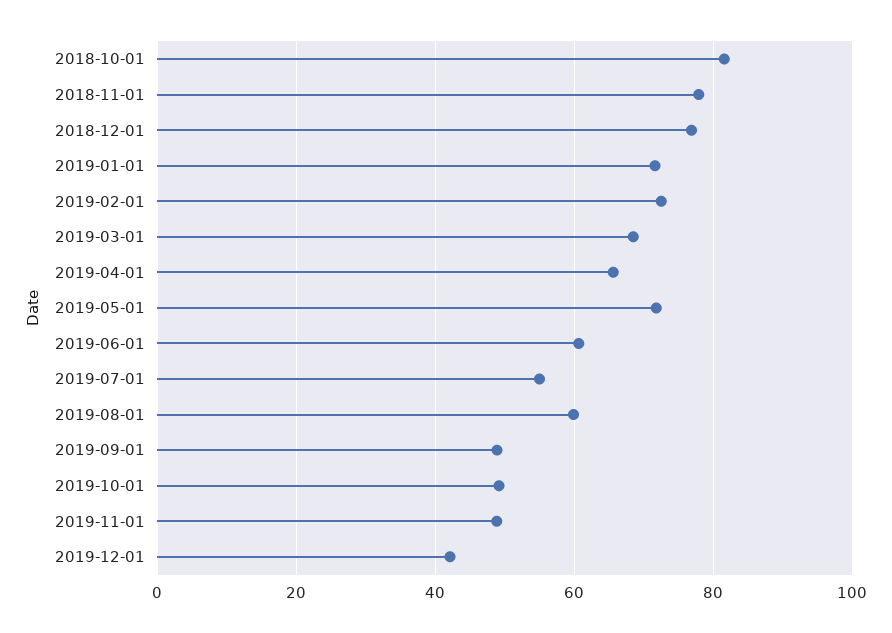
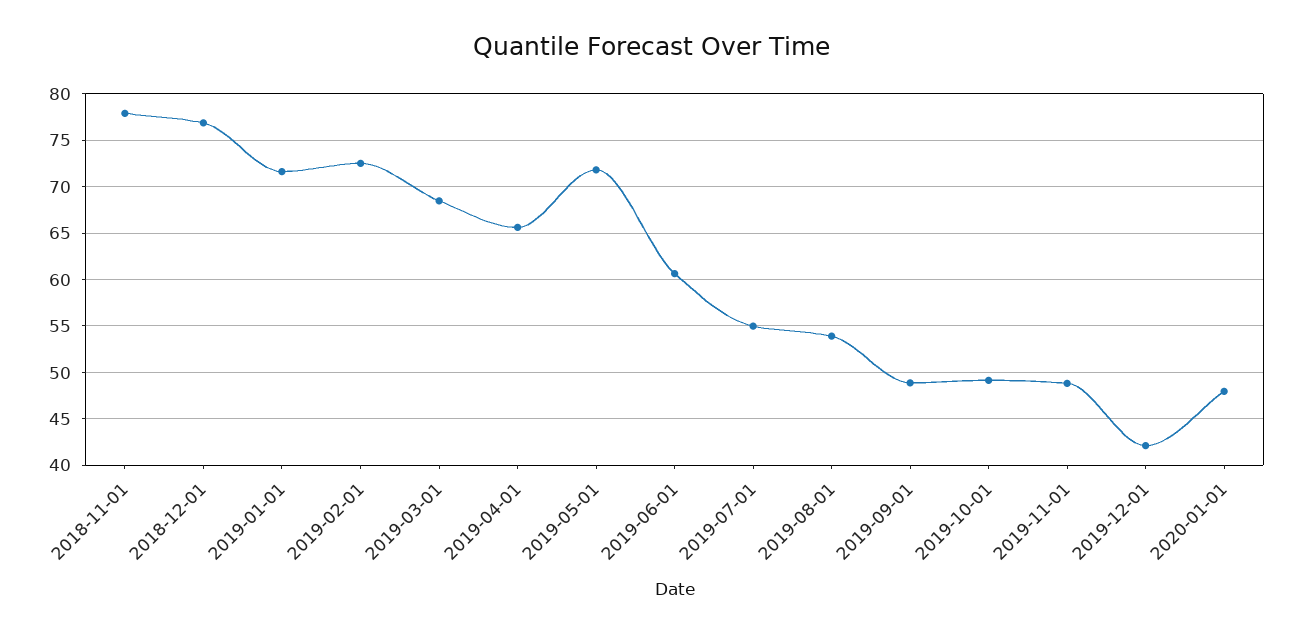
2018-10-01: 82 -> none
2019-08-01: 60 -> 54
2020-01-01: none -> 48

